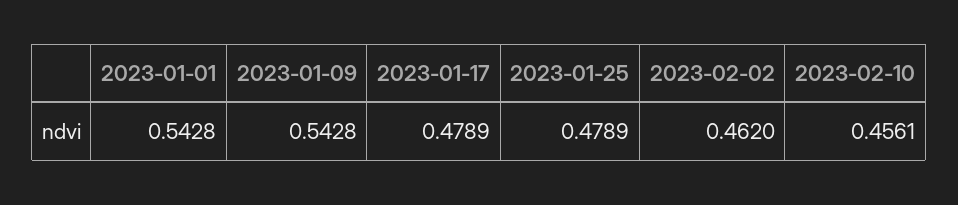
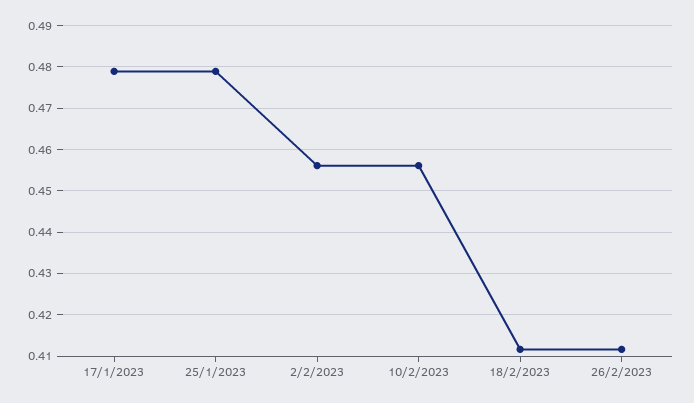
2023-01-01: 0.5428 -> none
2023-01-09: 0.5428 -> none
2023-02-02: 0.462 -> 0.456
18/2/2023: none -> 0.412
26/2/2023: none -> 0.412

